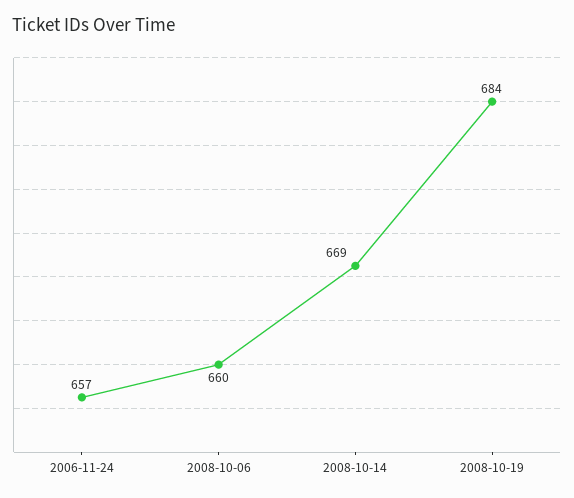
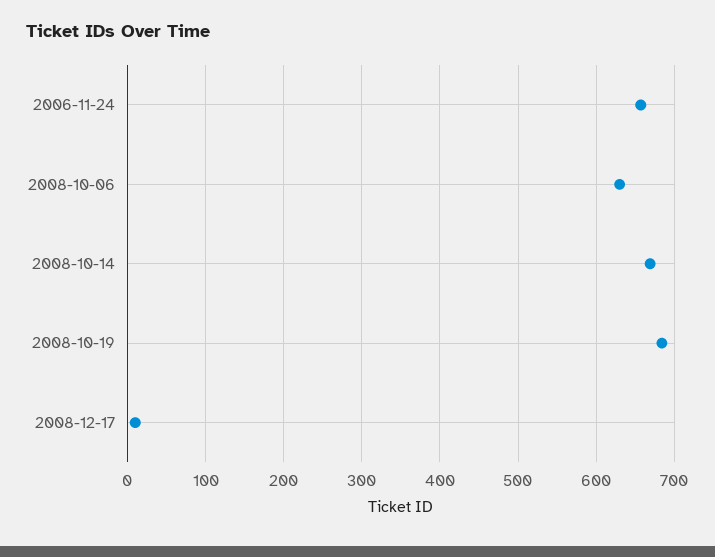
2008-10-06: 660 -> 630
2008-12-17: none -> 10

